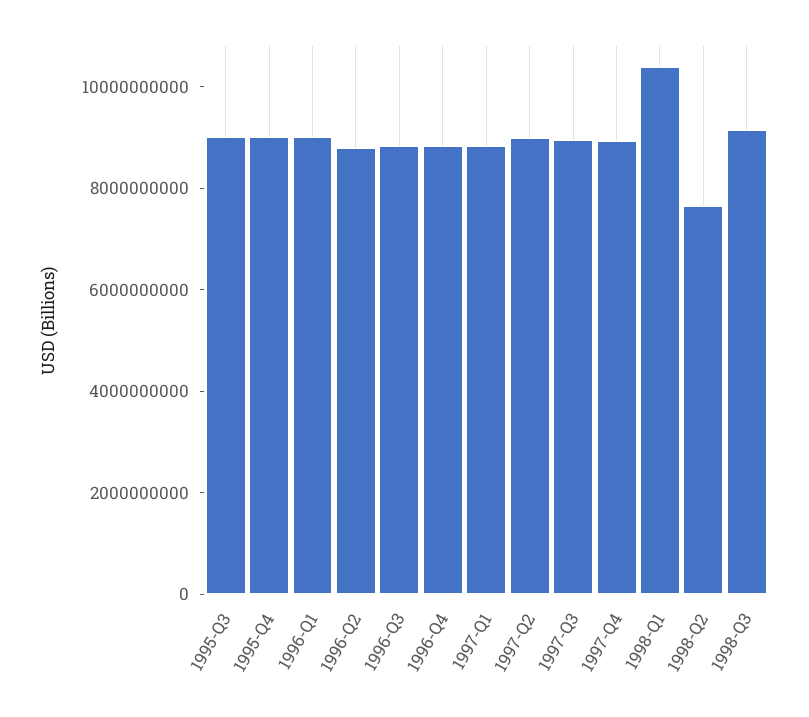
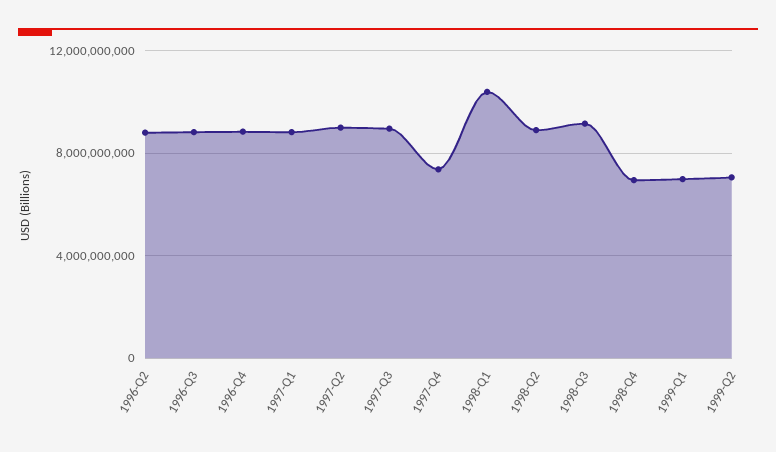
1995-Q3: 9000000000 -> none
1995-Q4: 9000000000 -> none
1996-Q1: 9000000000 -> none
1997-Q4: 9000000000 -> 7500000000
1998-Q2: 7500000000 -> 9000000000
1998-Q4: none -> 7000000000
1999-Q1: none -> 7000000000
1999-Q2: none -> 7000000000

